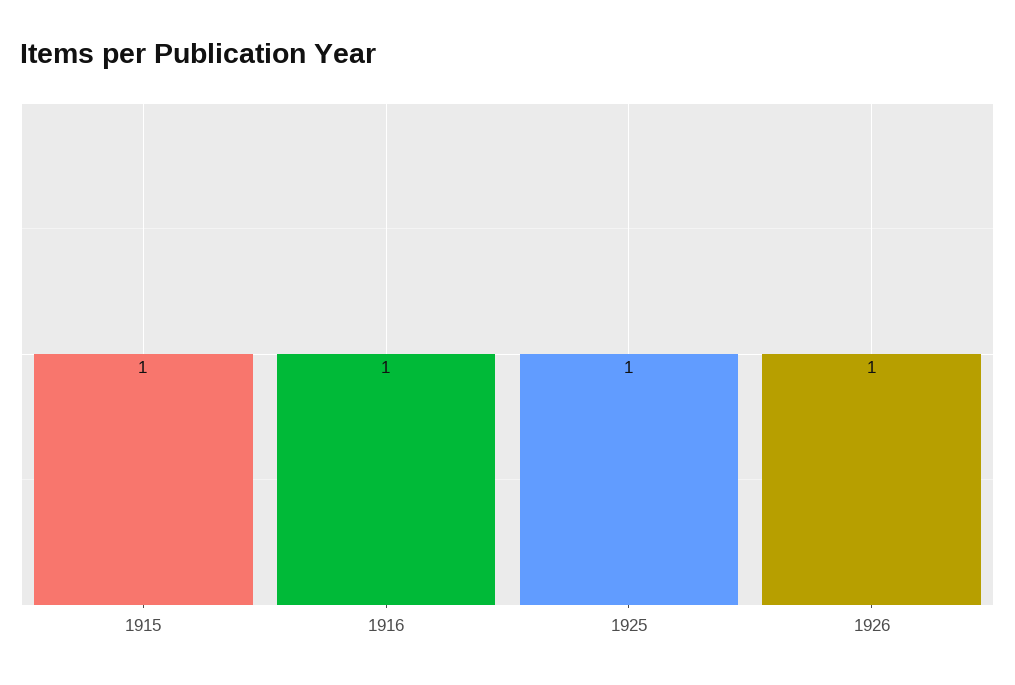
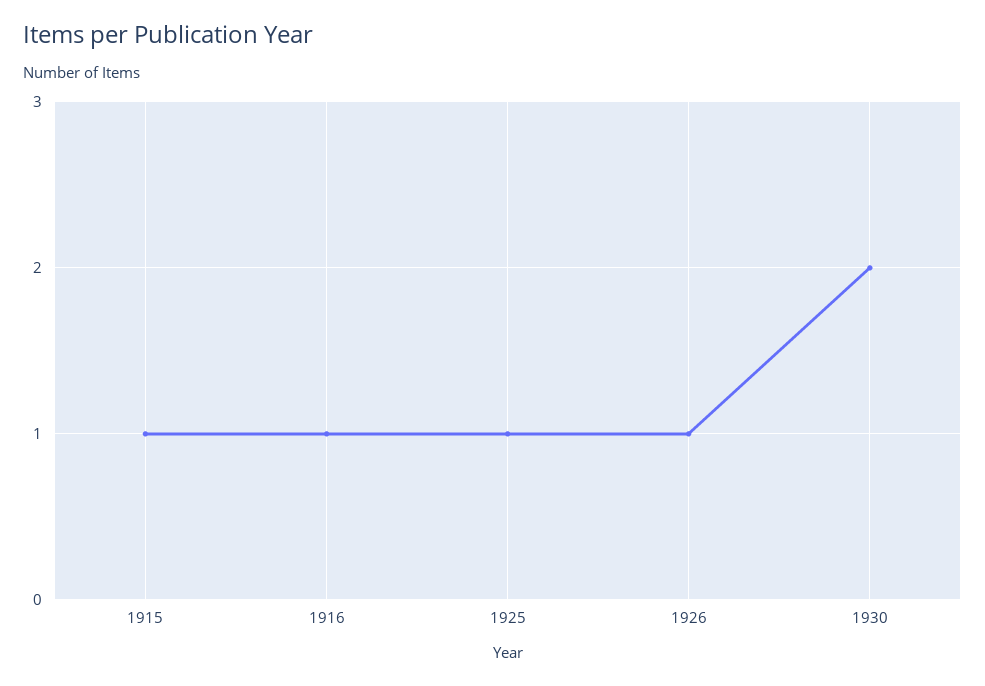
1930: none -> 2

